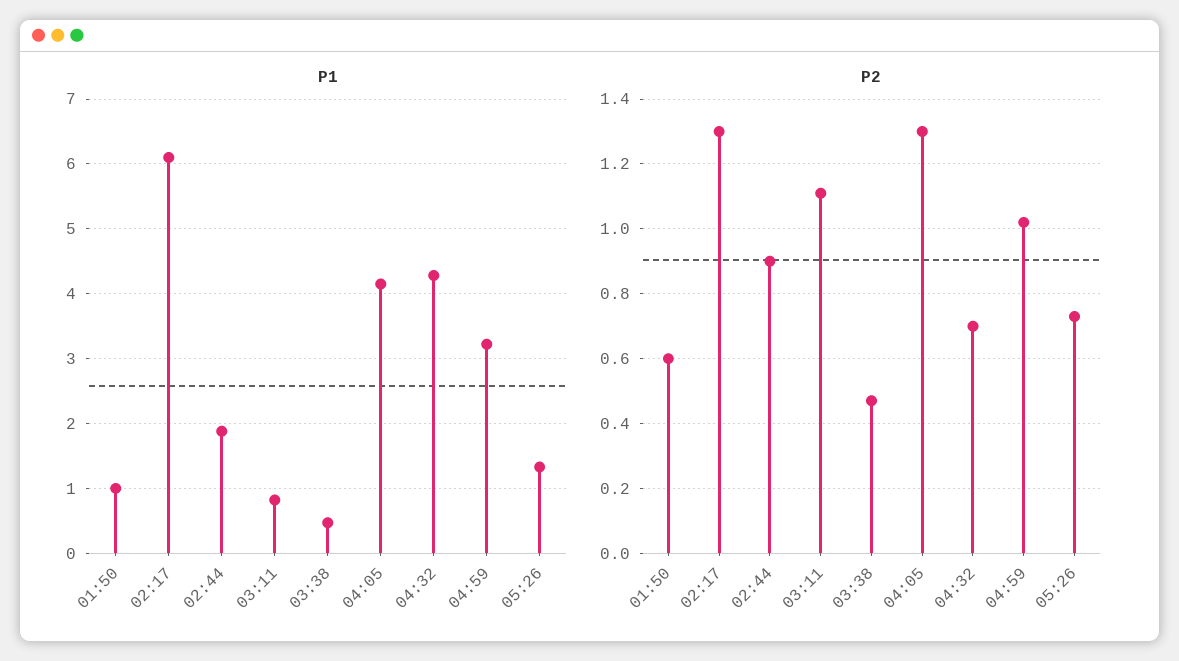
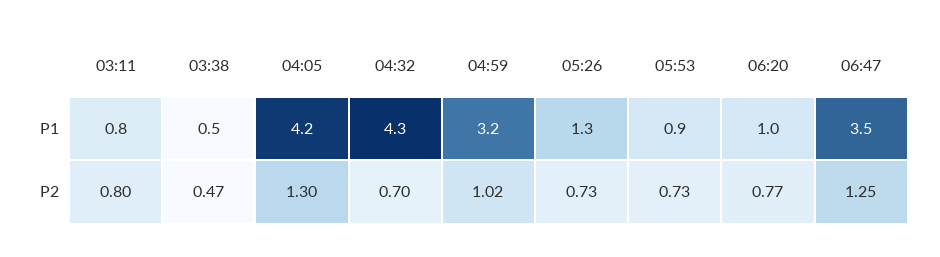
P1, 01:50: 1 -> none
P1, 02:17: 6.1 -> none
P1, 02:44: 1.9 -> none
P2, 01:50: 0.6 -> none
P2, 02:17: 1.3 -> none
P2, 02:44: 0.9 -> none
P2, 03:11: 1.1 -> 0.8
P1, 05:53: none -> 0.9
P1, 06:20: none -> 1
P1, 06:47: none -> 3.5
P2, 05:53: none -> 0.73
P2, 06:20: none -> 0.77
P2, 06:47: none -> 1.25

